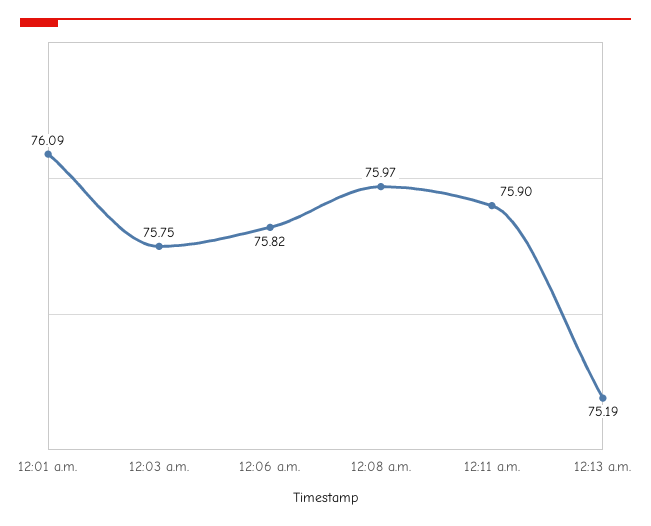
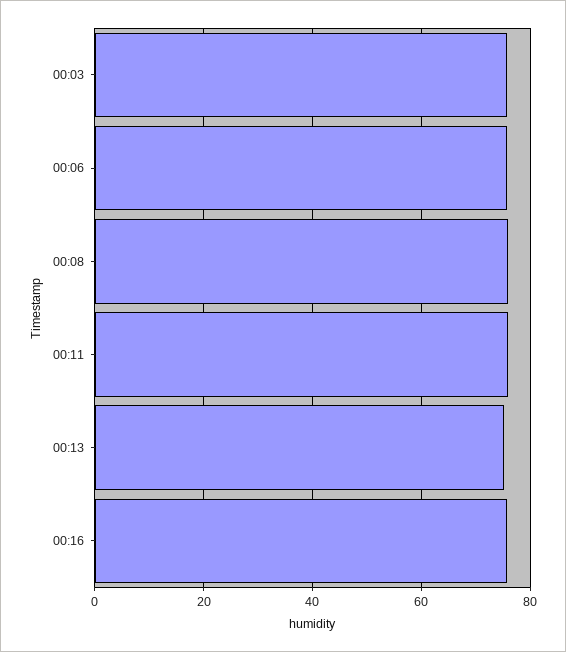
12:01 a.m.: 76.09 -> none
00:16: none -> 76

